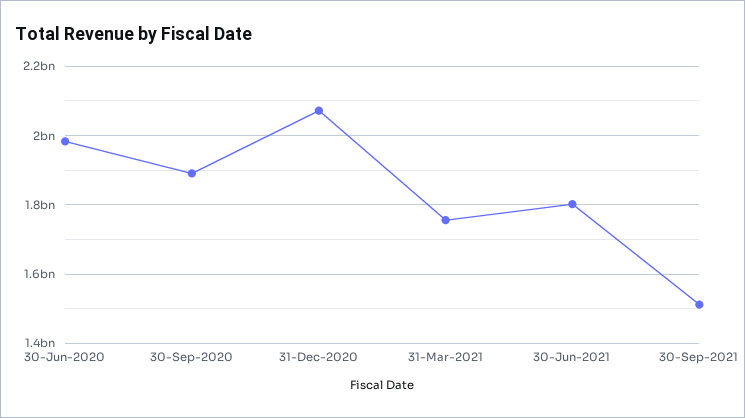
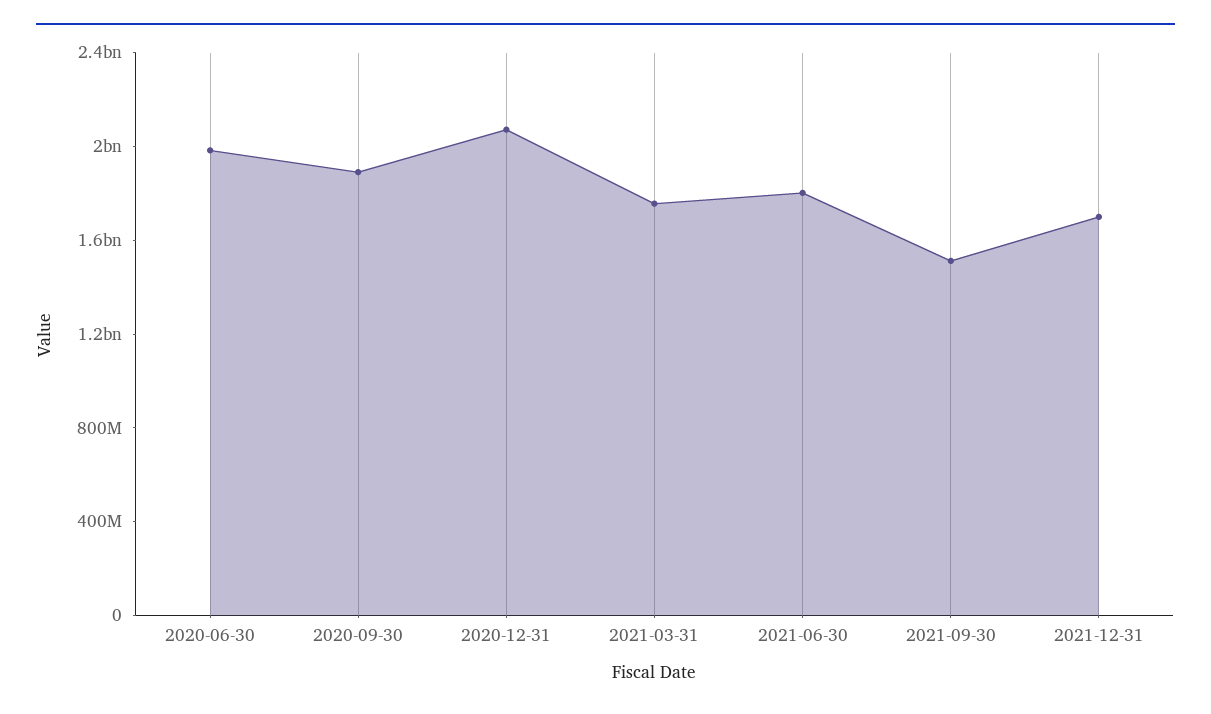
2021-12-31: none -> 1700000000

